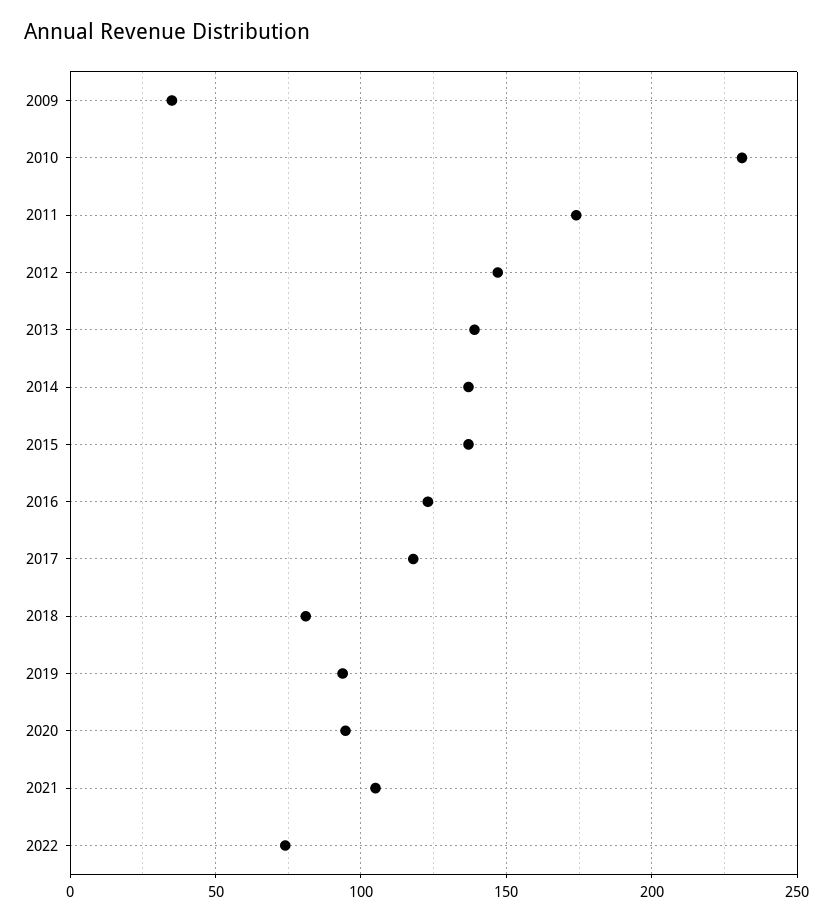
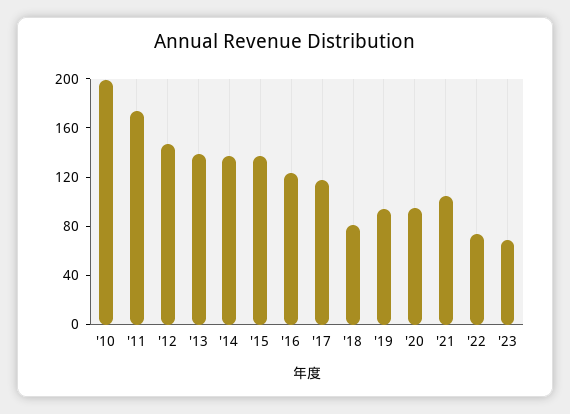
2009: 35 -> none
2010: 230 -> 200
'23: none -> 70

